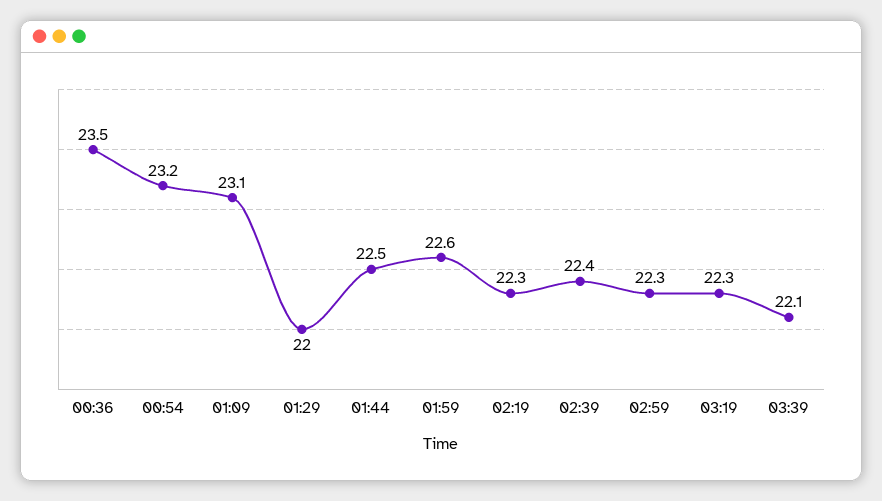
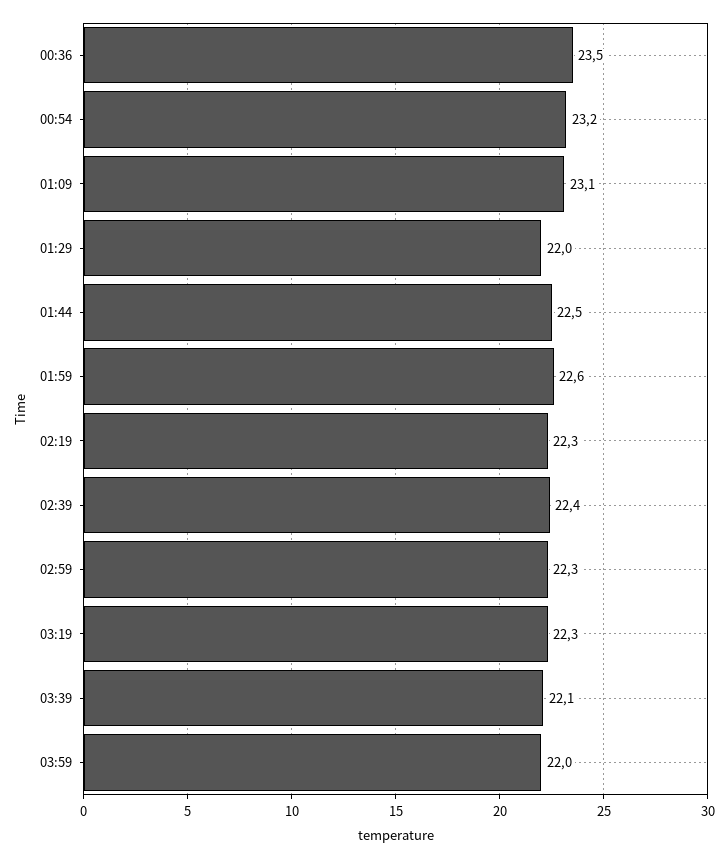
03:59: none -> 22

